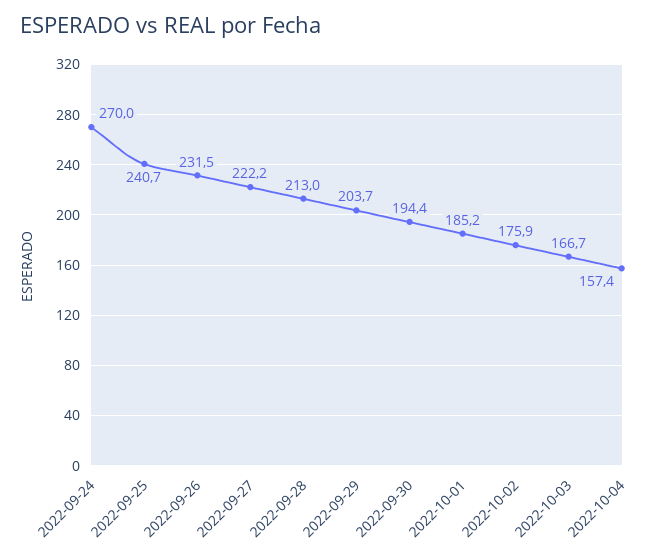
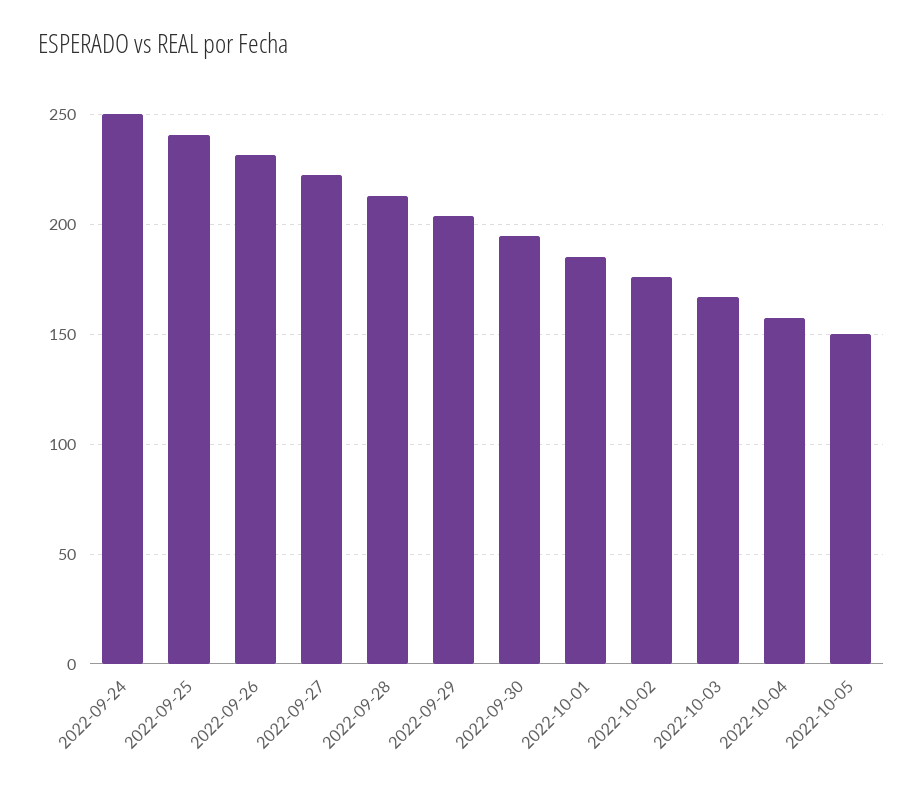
2022-09-24: 270 -> 250
2022-10-05: none -> 150

